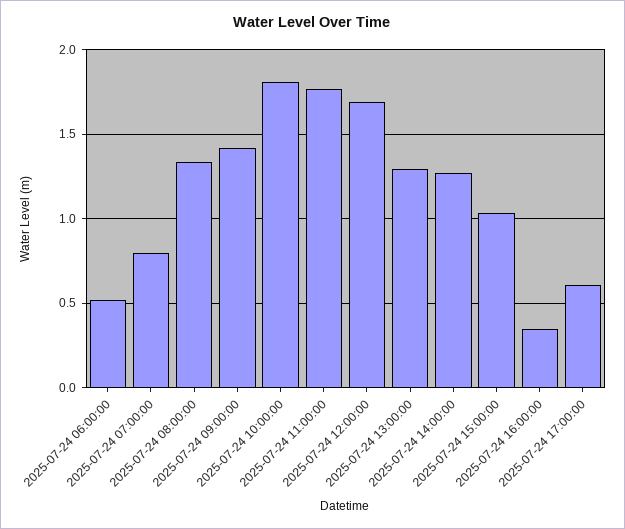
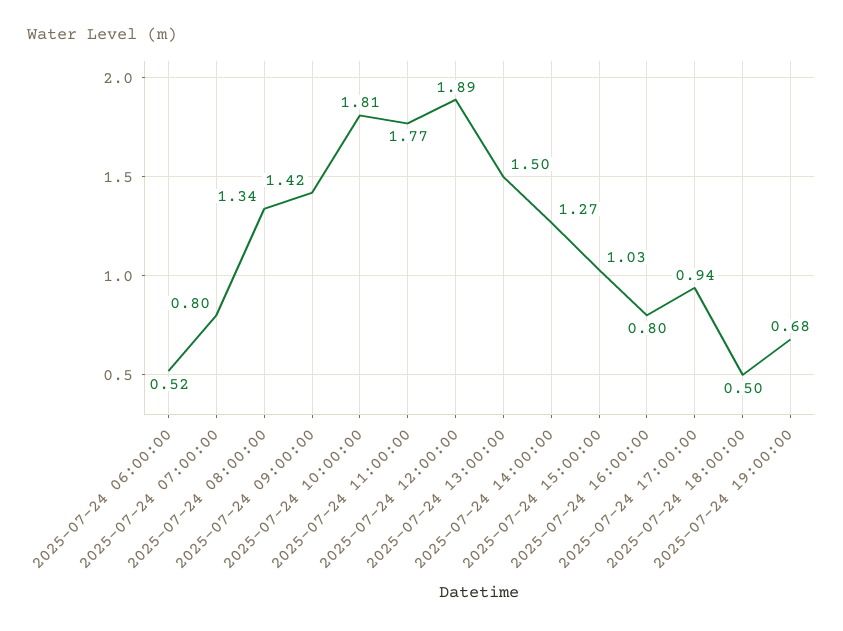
2025-07-24 12:00:00: 1.7 -> 1.89
2025-07-24 13:00:00: 1.3 -> 1.5
2025-07-24 16:00:00: 0.35 -> 0.8
2025-07-24 17:00:00: 0.6 -> 0.94
2025-07-24 18:00:00: none -> 0.5
2025-07-24 19:00:00: none -> 0.68

